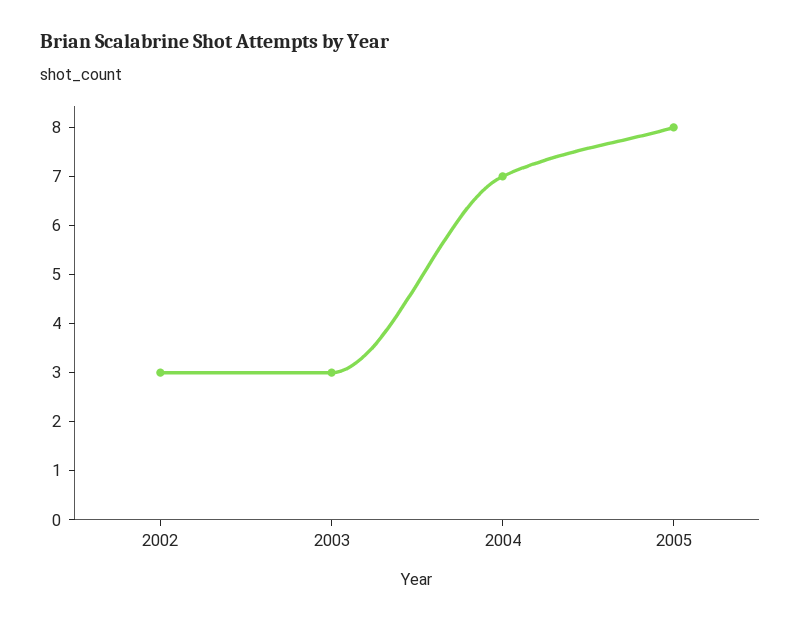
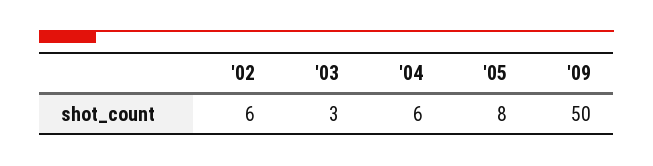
2002: 3 -> 6
2004: 7 -> 6
'09: none -> 50

